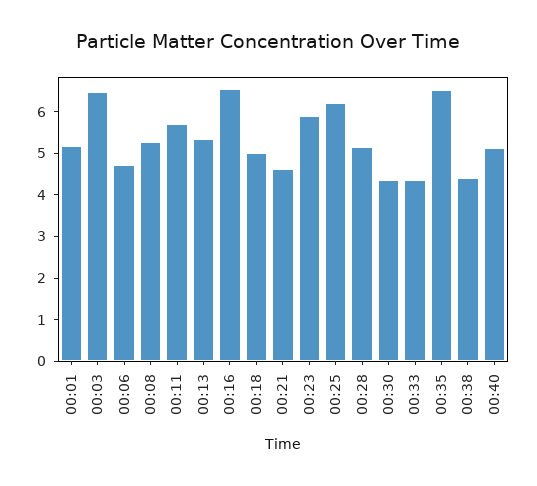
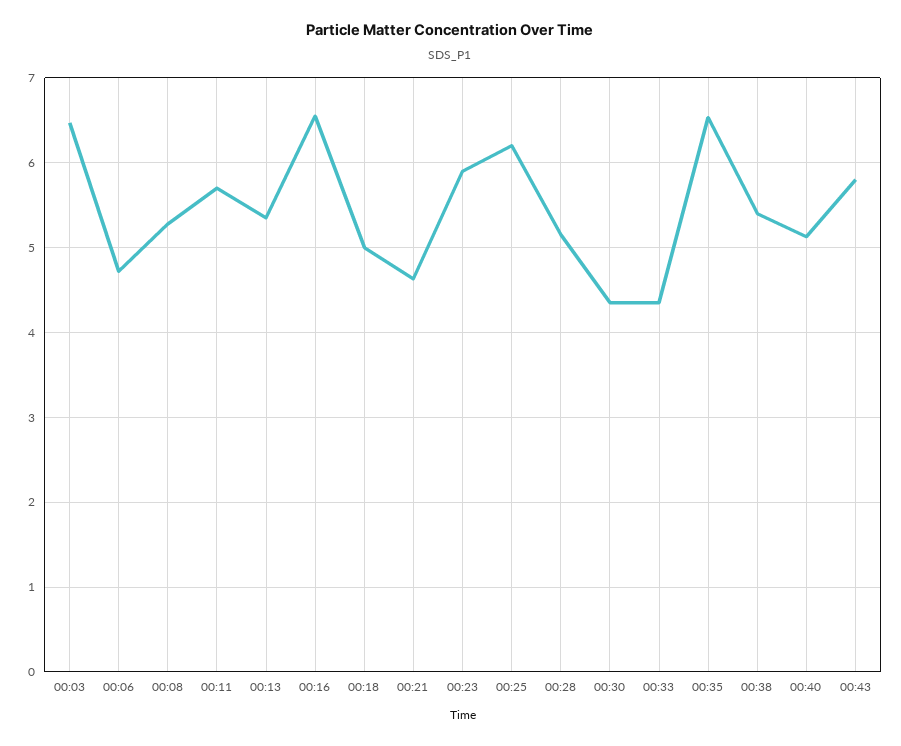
00:01: 5.2 -> none
00:38: 4.4 -> 5.4
00:43: none -> 5.8

